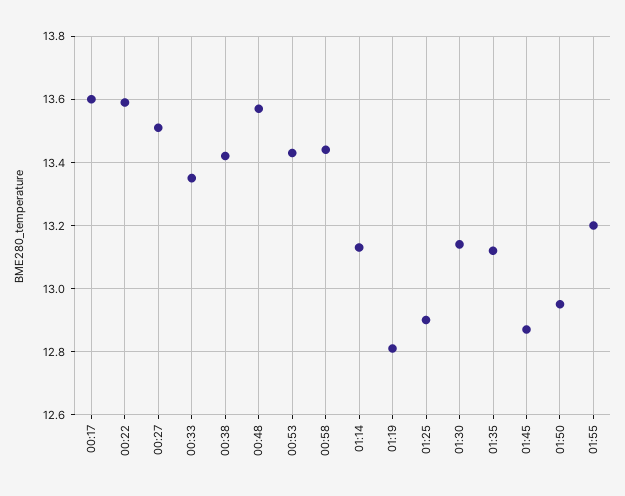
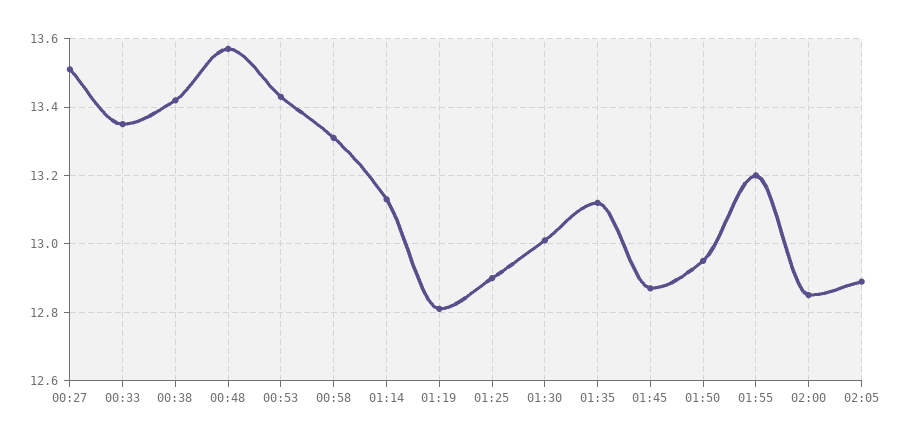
00:17: 13.6 -> none
00:22: 13.6 -> none
00:58: 13.45 -> 13.3
01:30: 13.15 -> 13
02:00: none -> 12.85
02:05: none -> 12.9

